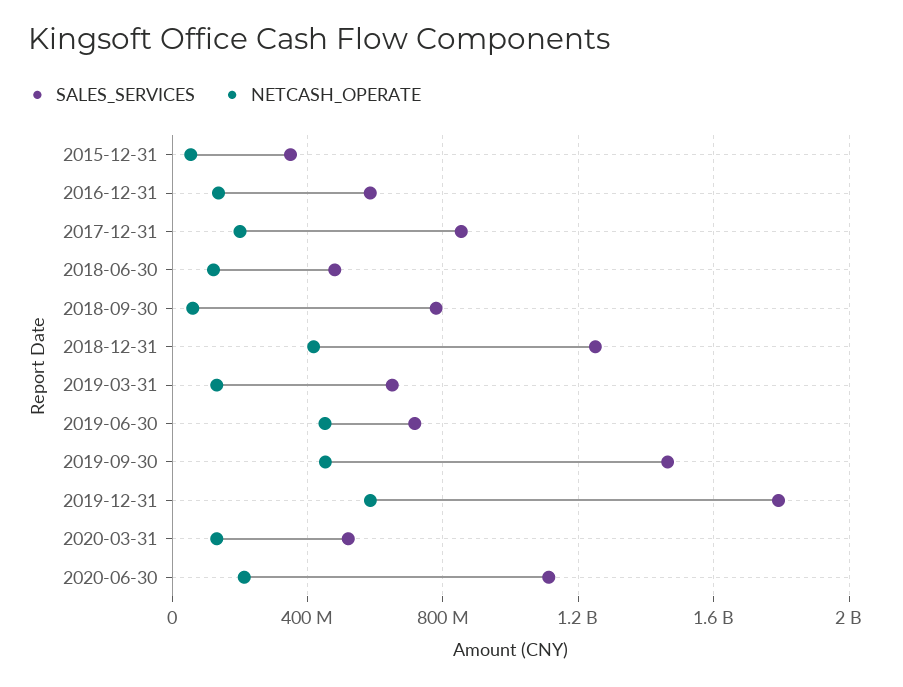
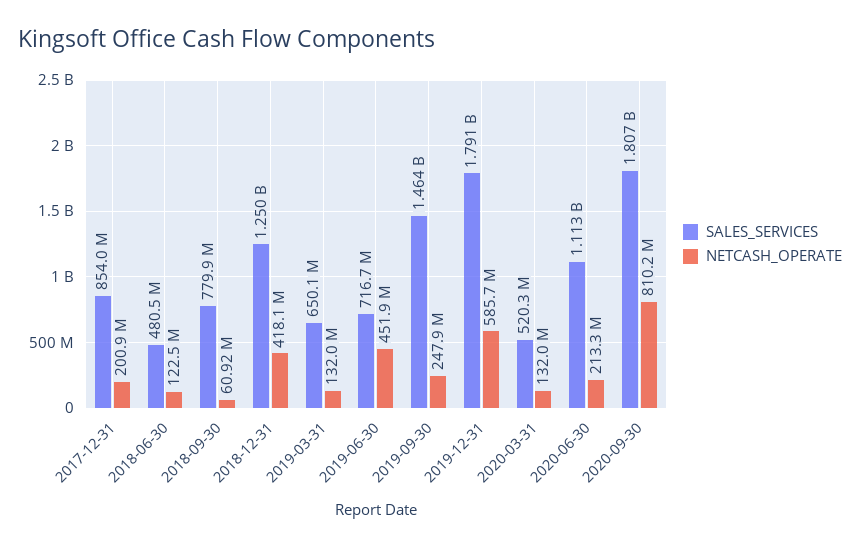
SALES_SERVICES, 2015-12-31: 350000000 -> none
NETCASH_OPERATE, 2015-12-31: 50000000 -> none
SALES_SERVICES, 2016-12-31: 600000000 -> none
NETCASH_OPERATE, 2016-12-31: 150000000 -> none
NETCASH_OPERATE, 2019-09-30: 450000000 -> 247900000
SALES_SERVICES, 2020-09-30: none -> 1807000000
NETCASH_OPERATE, 2020-09-30: none -> 810200000

